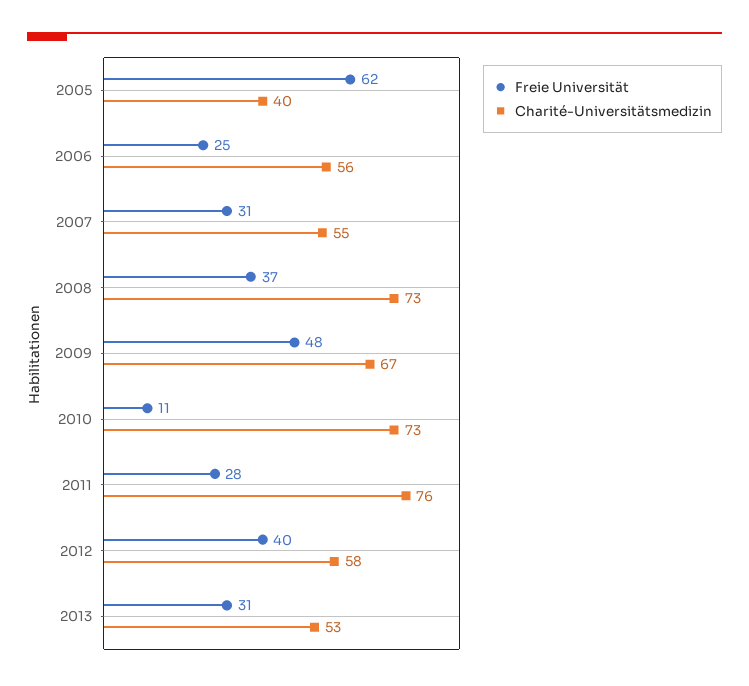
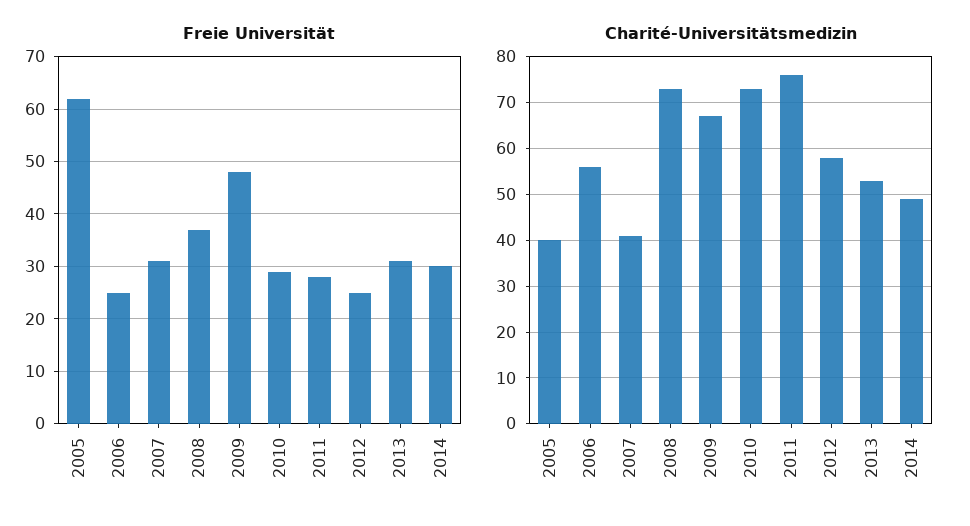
Charité-Universitätsmedizin, 2007: 55 -> 40
Freie Universität, 2010: 11 -> 30
Freie Universität, 2012: 40 -> 25
Freie Universität, 2014: none -> 30
Charité-Universitätsmedizin, 2014: none -> 50

